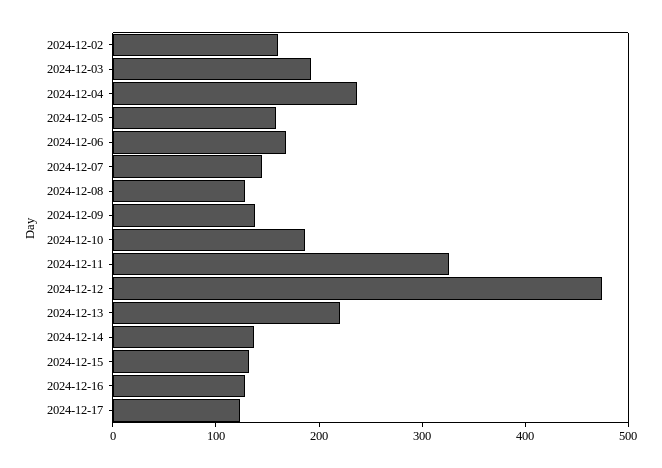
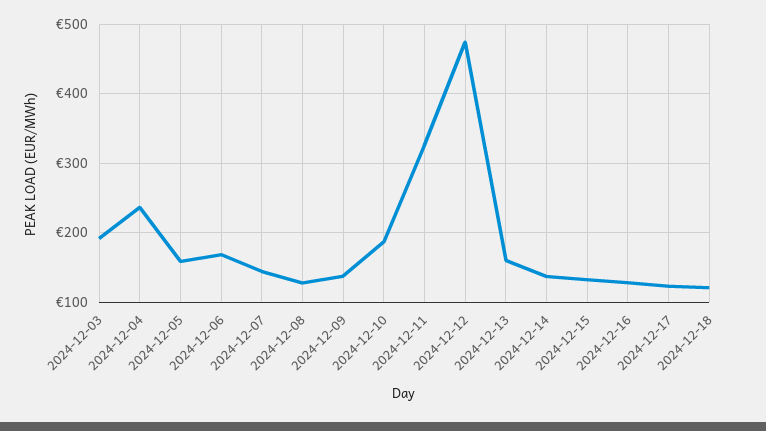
2024-12-02: 160 -> none
2024-12-13: 220 -> 160
2024-12-18: none -> 120

